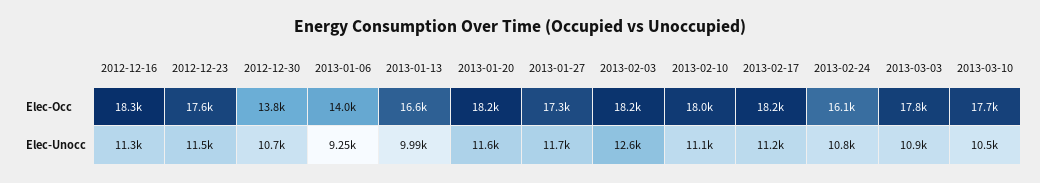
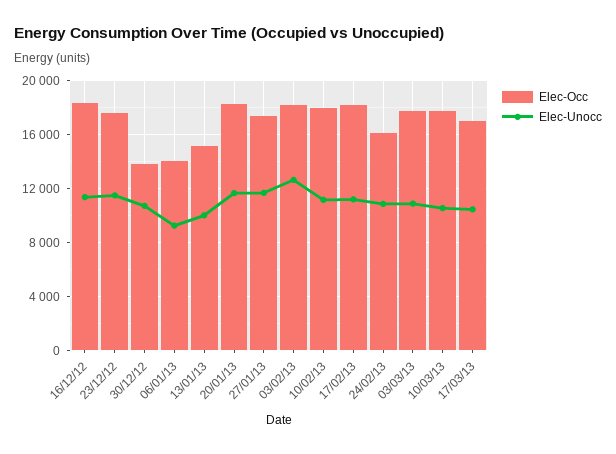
Elec-Occ, 2013-01-13: 16600 -> 15000
Elec-Occ, 17/03/13: none -> 17000
Elec-Unocc, 17/03/13: none -> 10500

